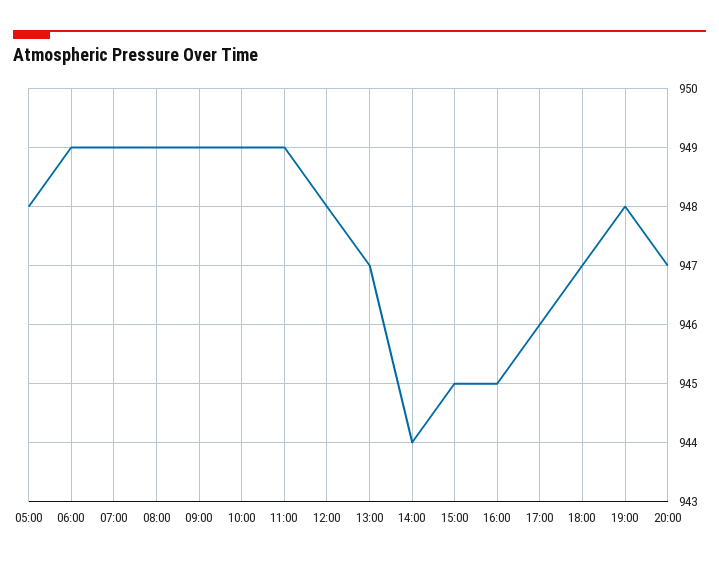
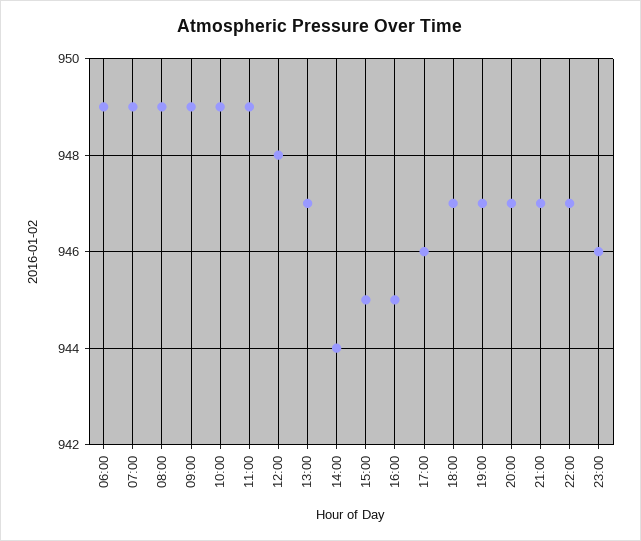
05:00: 948 -> none
19:00: 948 -> 947
21:00: none -> 947
22:00: none -> 947
23:00: none -> 946

